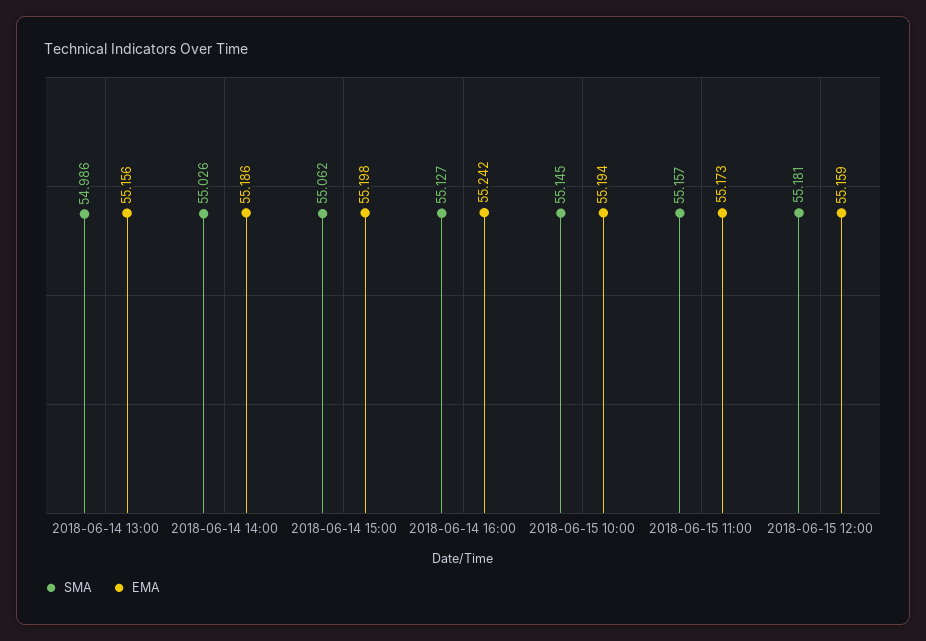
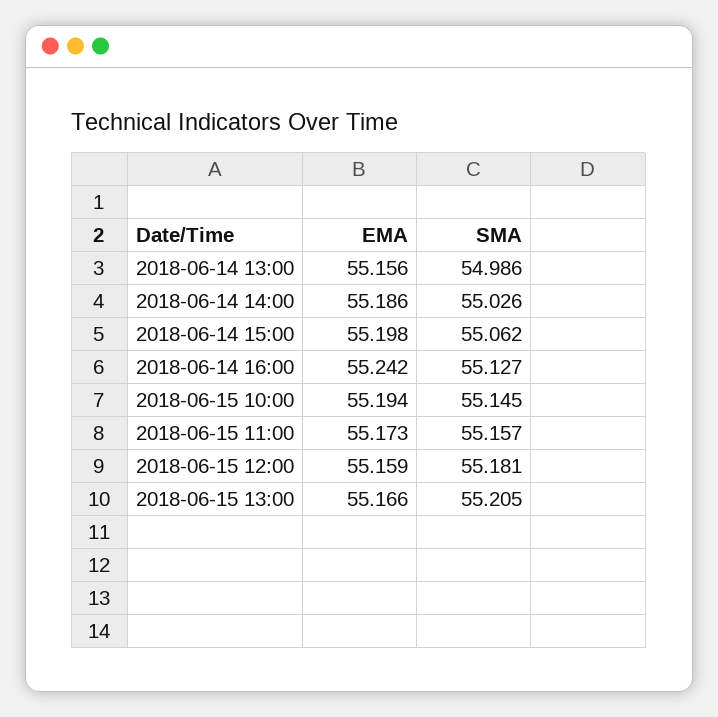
EMA, 2018-06-15 13:00: none -> 55.166
SMA, 2018-06-15 13:00: none -> 55.205

